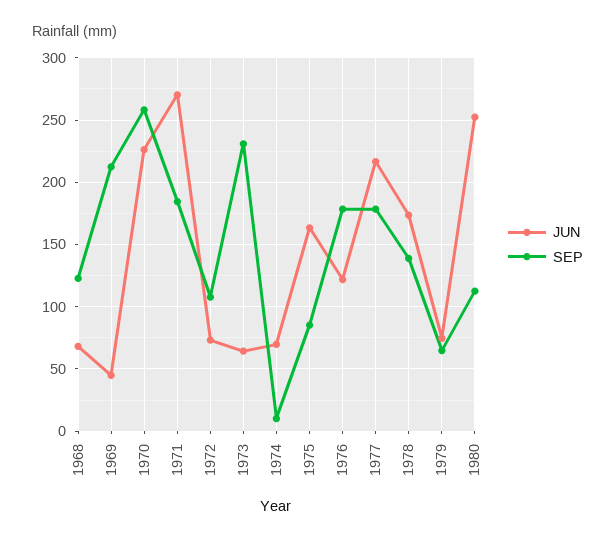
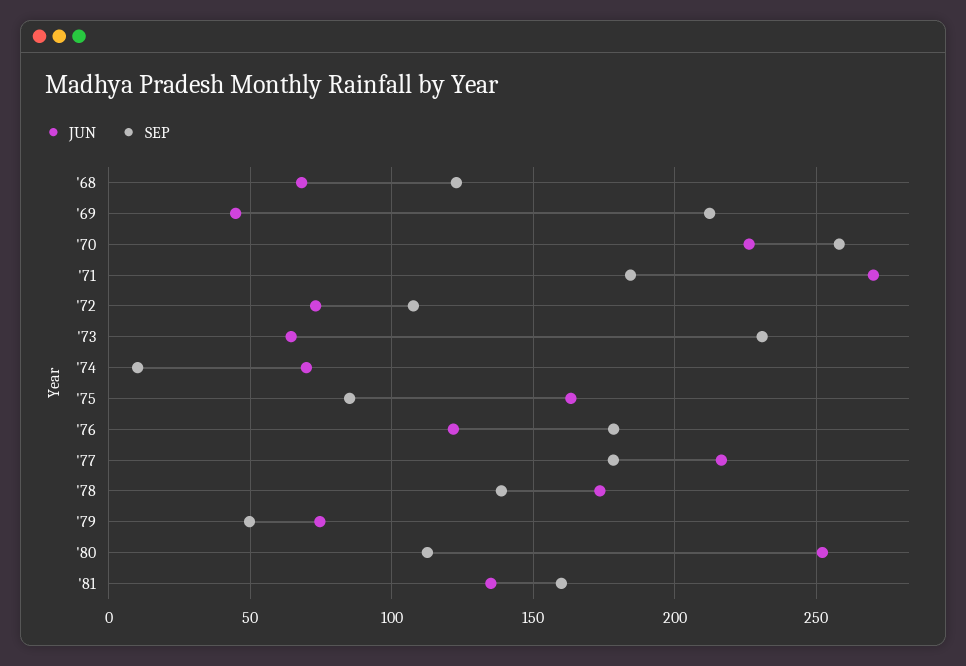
SEP, 1979: 65 -> 50
JUN, '81: none -> 135
SEP, '81: none -> 160

